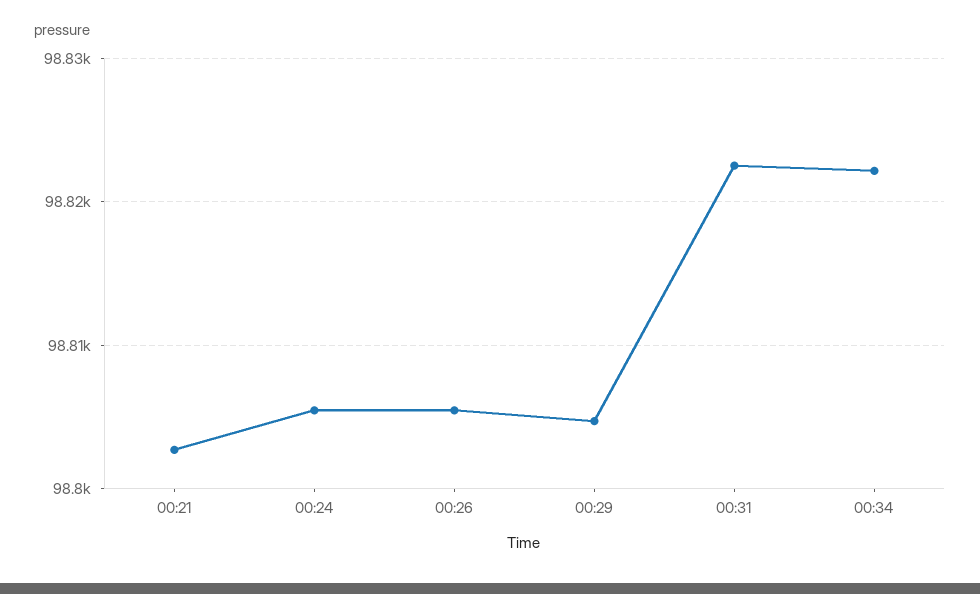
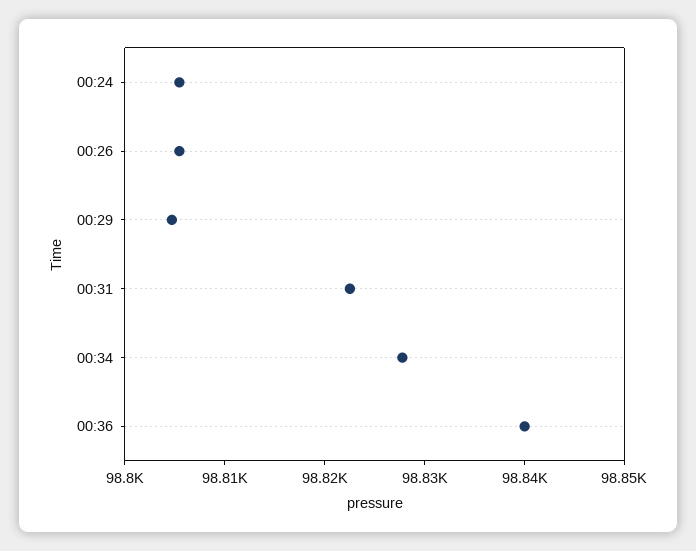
00:21: 98803 -> none
00:34: 98822 -> 98828
00:36: none -> 98840

